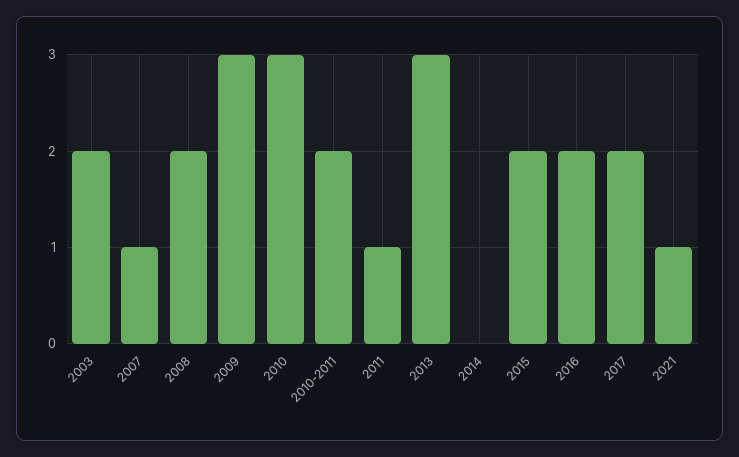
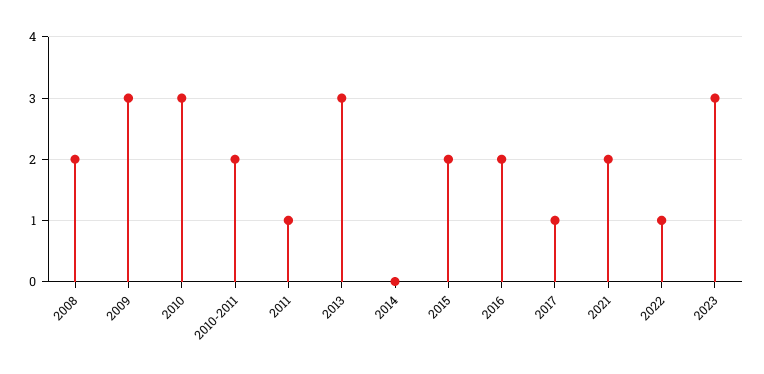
2003: 2 -> none
2007: 1 -> none
2017: 2 -> 1
2021: 1 -> 2
2022: none -> 1
2023: none -> 3

